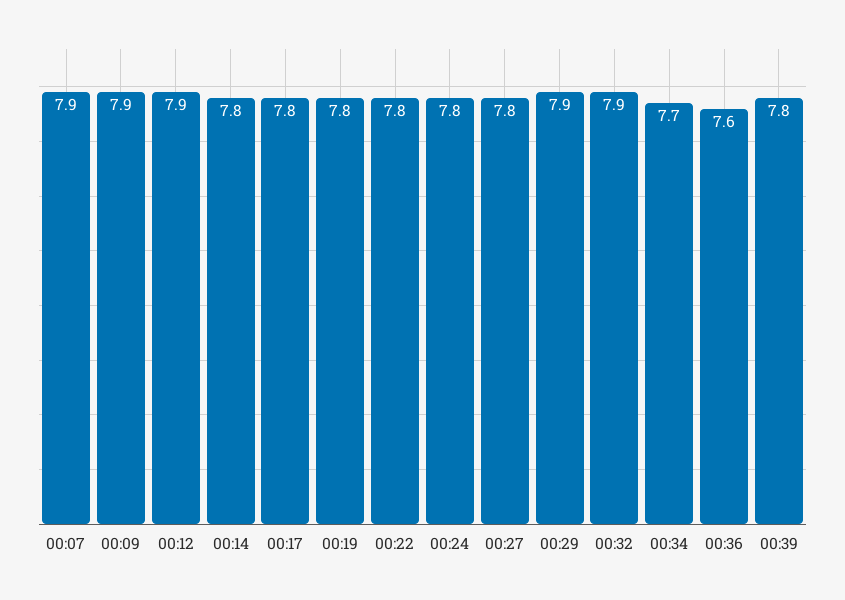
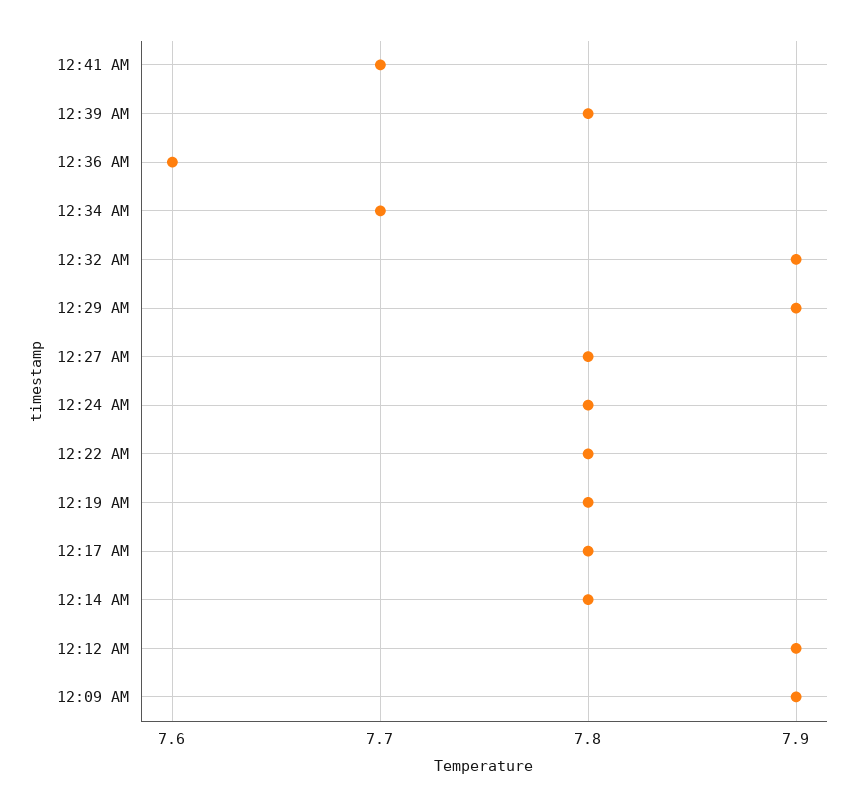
00:07: 7.9 -> none
12:41 AM: none -> 7.7

